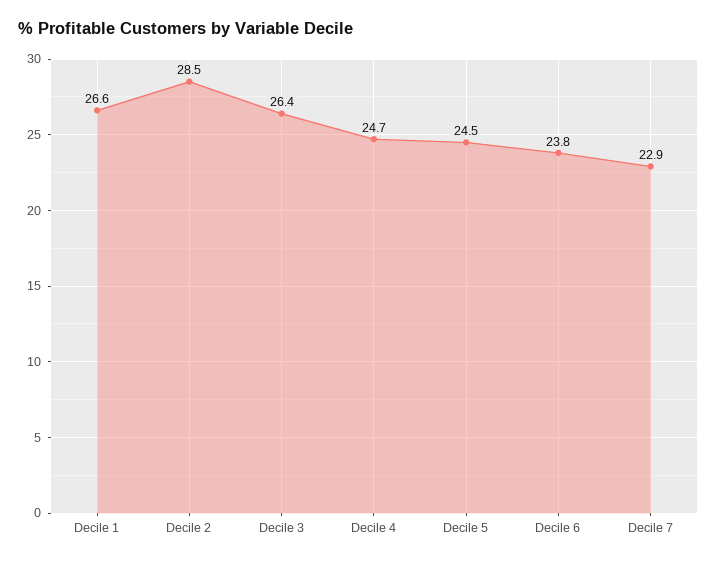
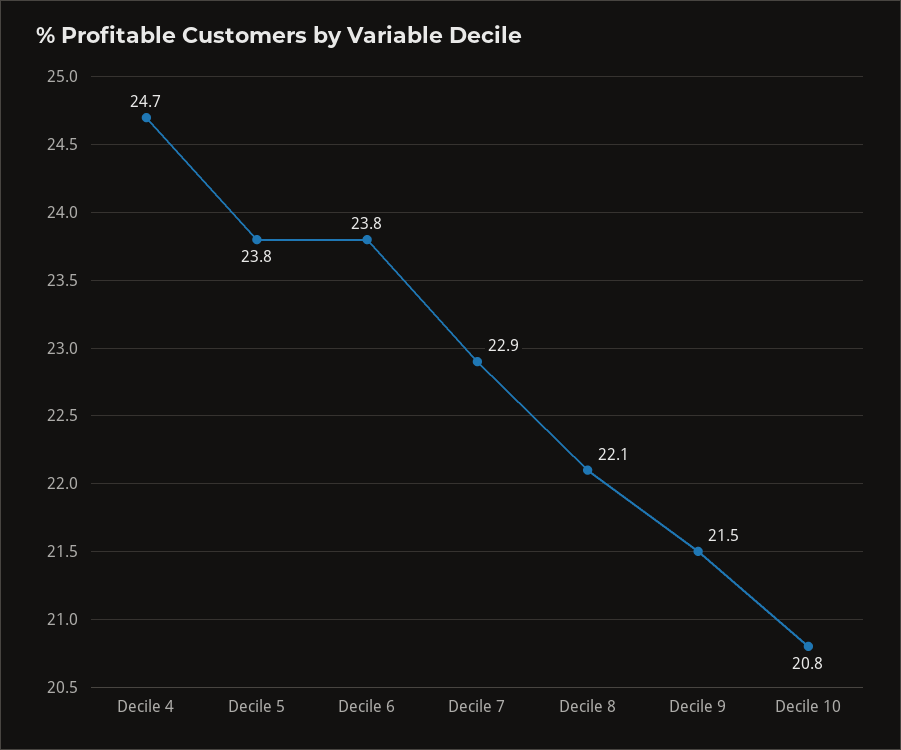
Decile 1: 26.6 -> none
Decile 2: 28.5 -> none
Decile 3: 26.4 -> none
Decile 5: 24.5 -> 23.8
Decile 8: none -> 22.1
Decile 9: none -> 21.5
Decile 10: none -> 20.8

